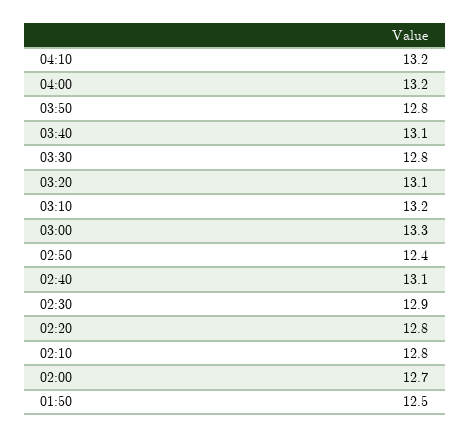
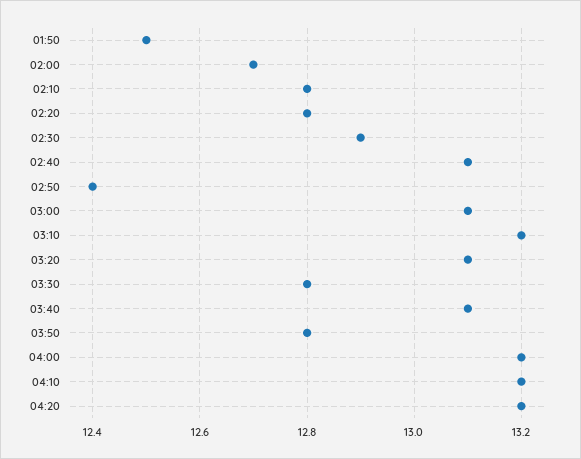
03:00: 13.3 -> 13.1
04:20: none -> 13.2

